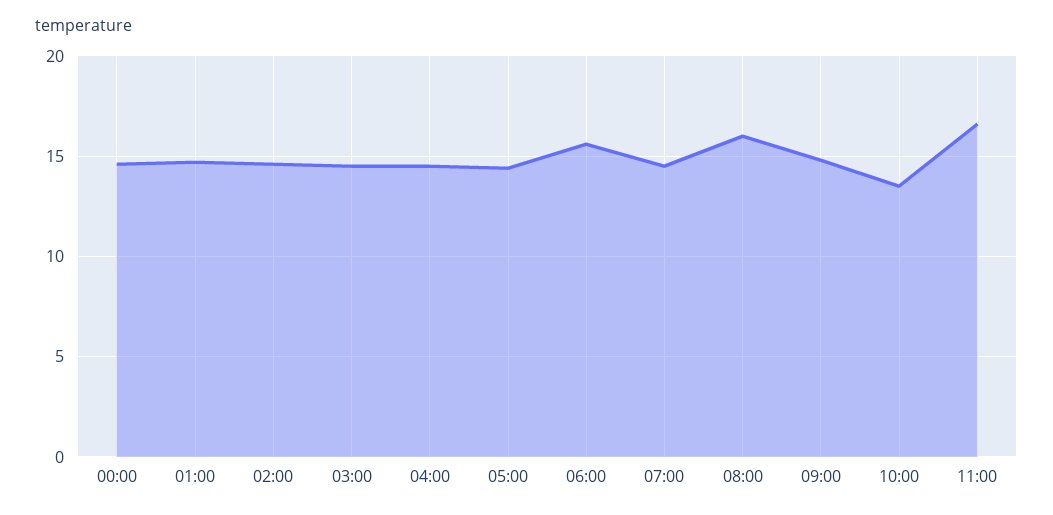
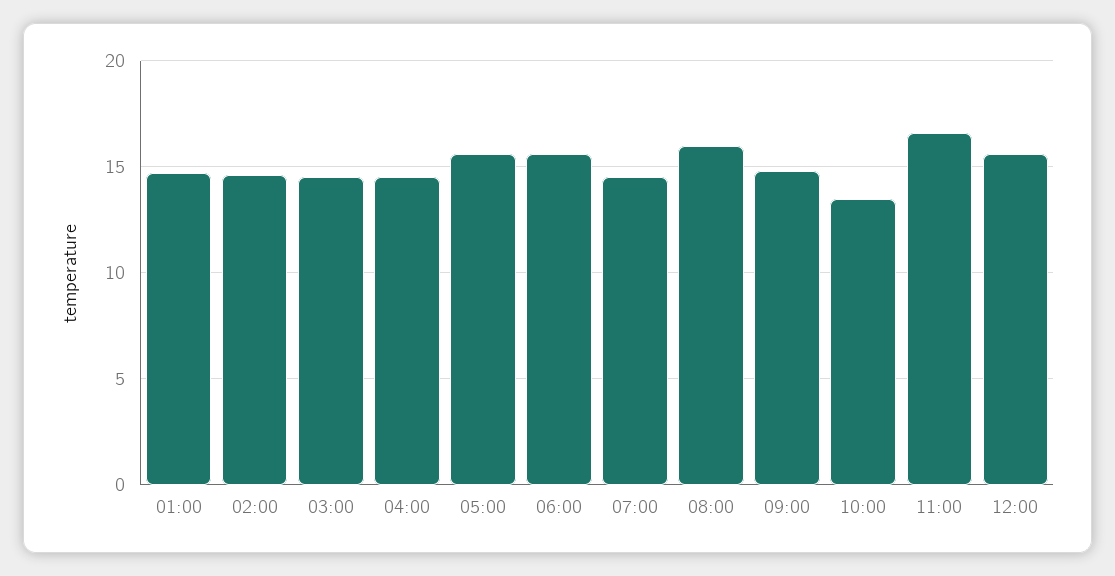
00:00: 14.5 -> none
05:00: 14.5 -> 15.5
12:00: none -> 15.5

